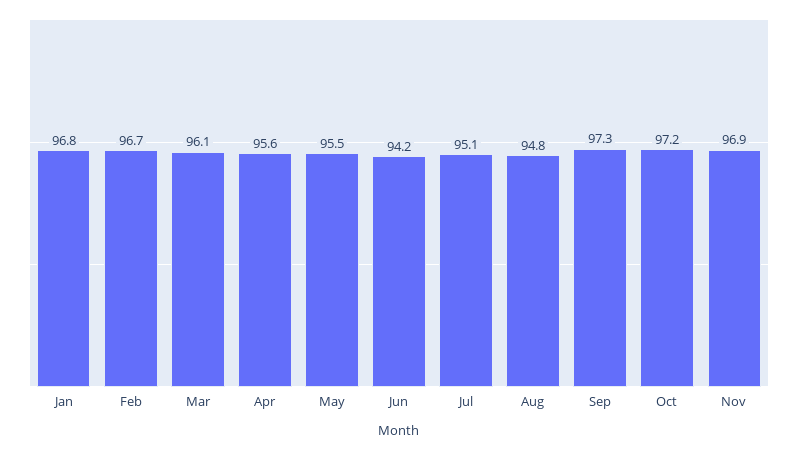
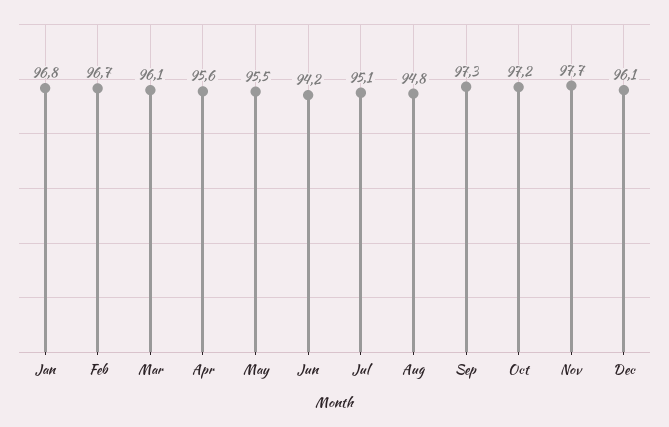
Nov: 96.9 -> 97.7
Dec: none -> 96.1

